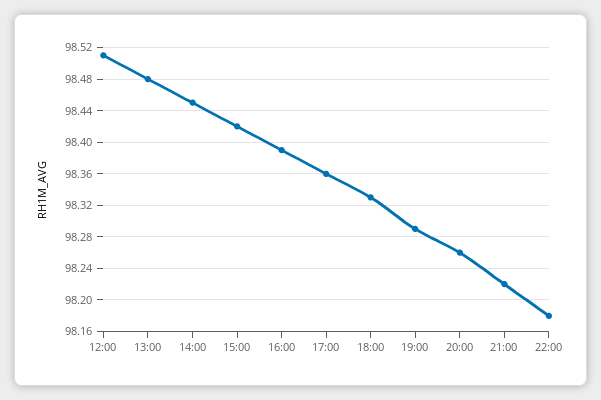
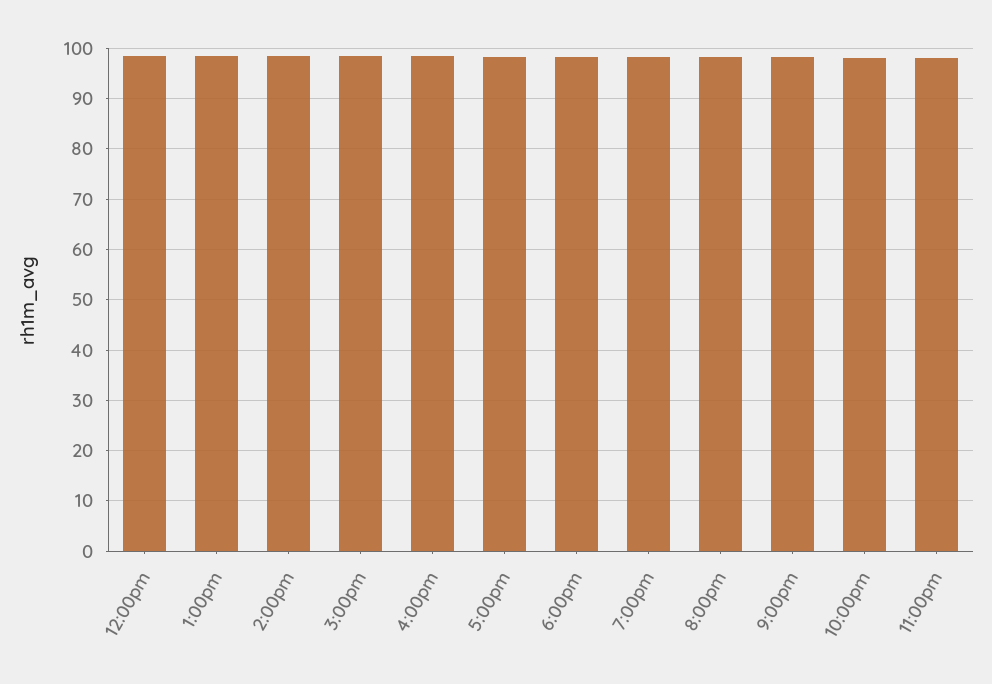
11:00pm: none -> 98

